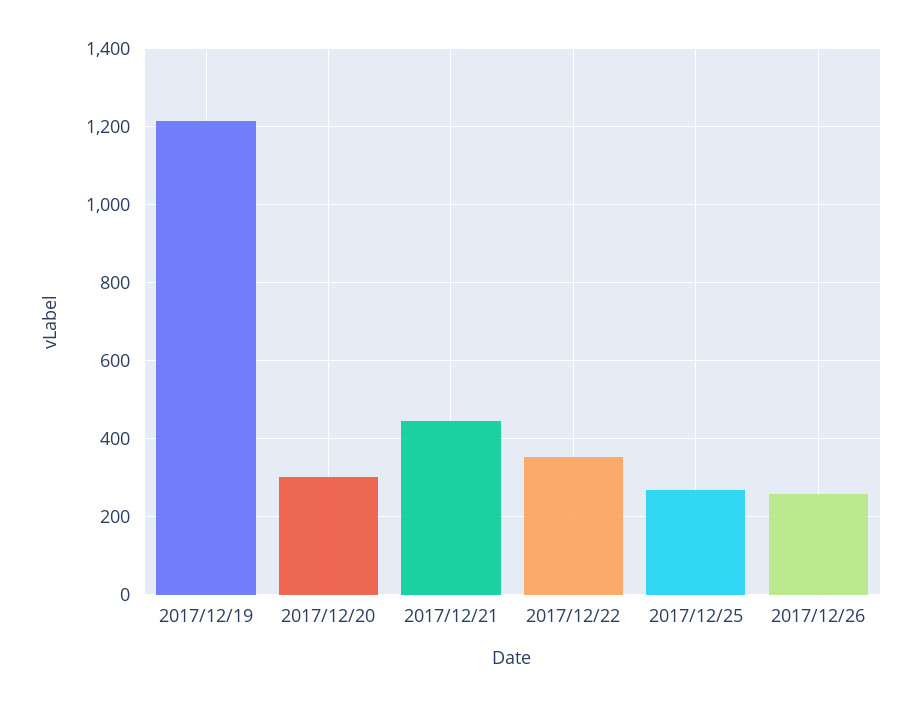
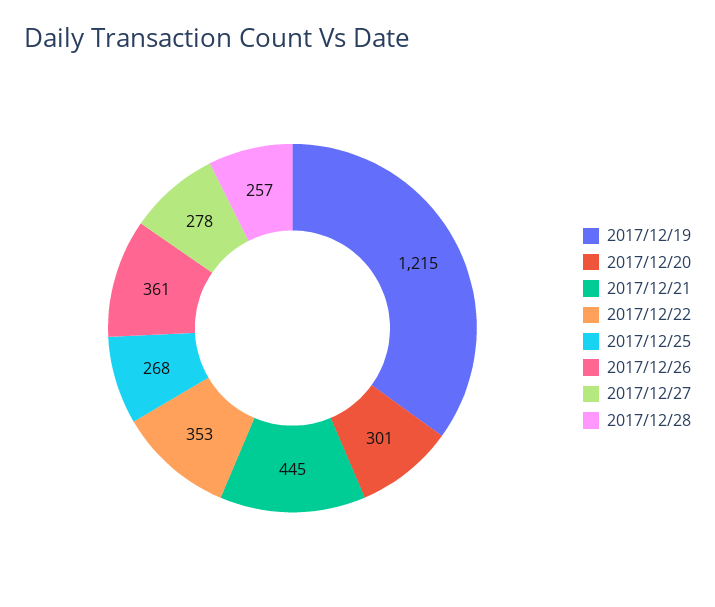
2017/12/26: 260 -> 361
2017/12/27: none -> 278
2017/12/28: none -> 257

